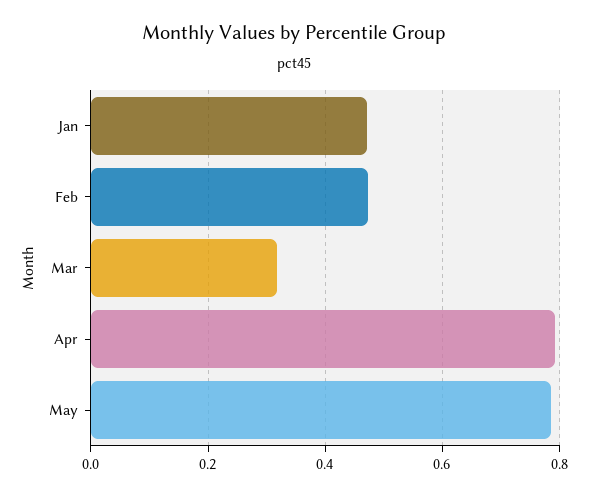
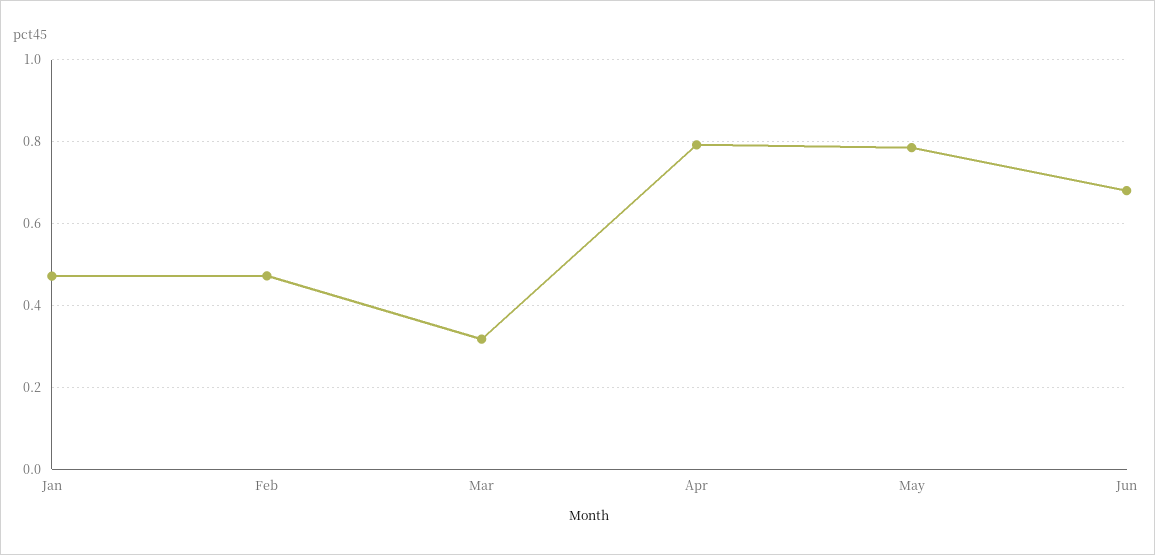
Jun: none -> 0.68

